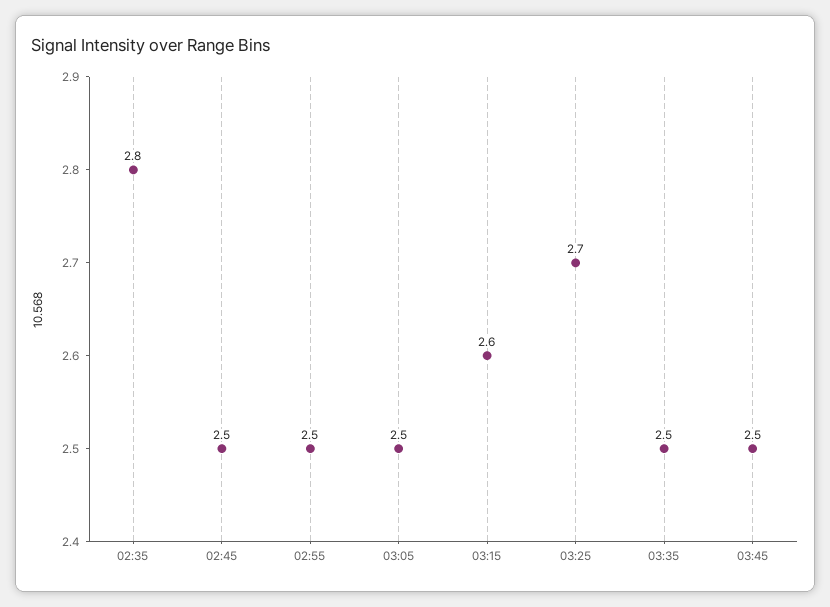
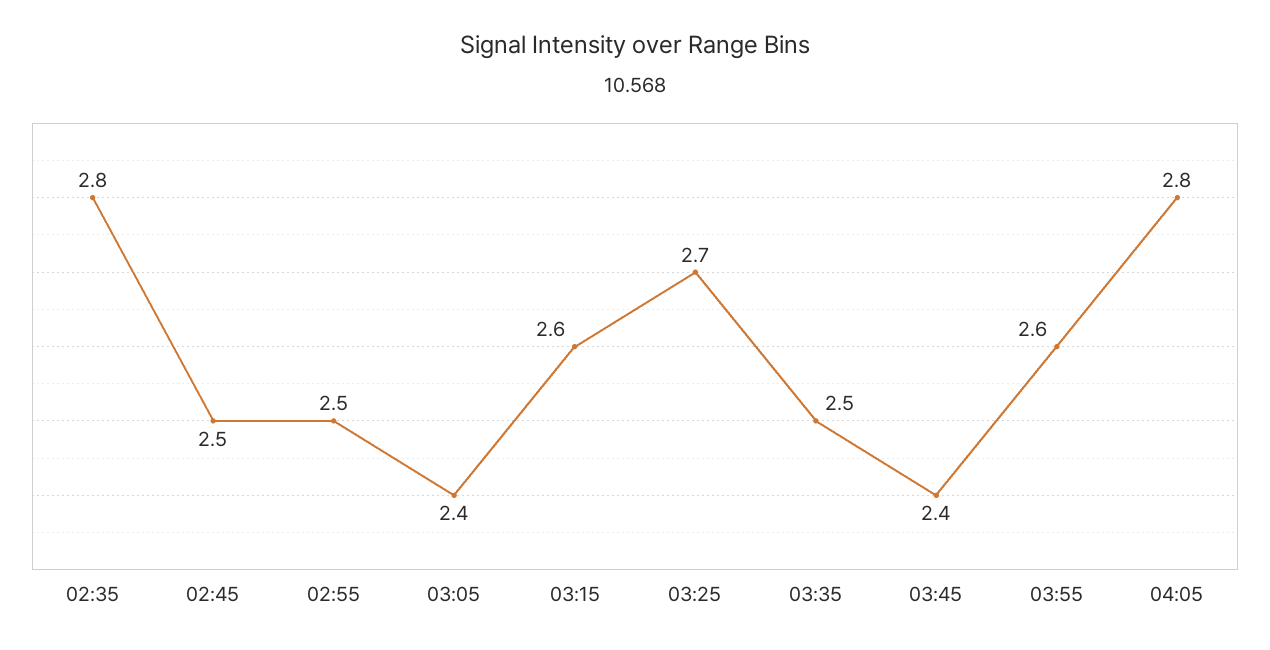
03:05: 2.5 -> 2.4
03:45: 2.5 -> 2.4
03:55: none -> 2.6
04:05: none -> 2.8

